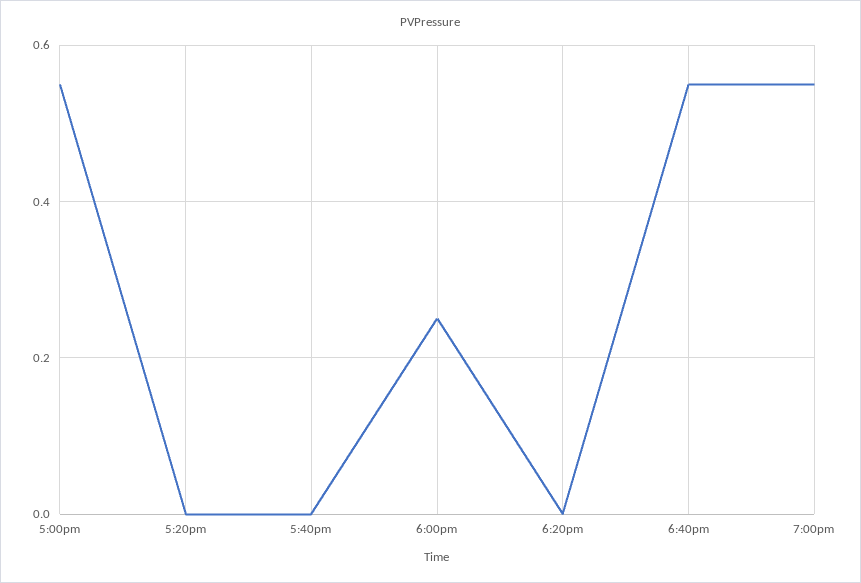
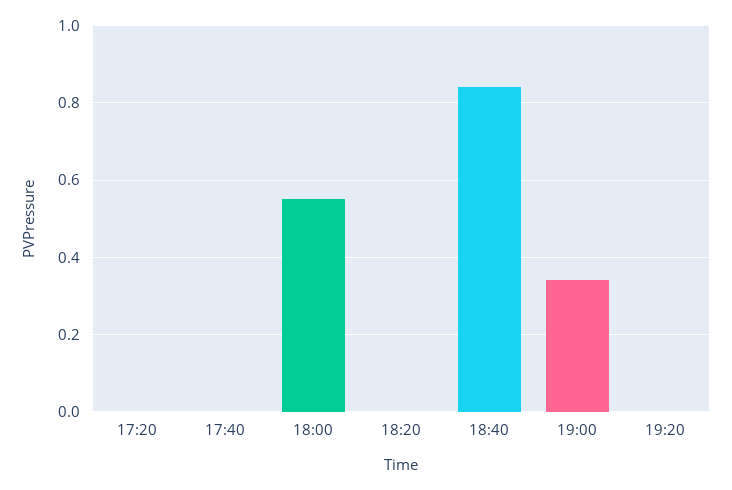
5:00pm: 0.55 -> none
6:00pm: 0.25 -> 0.55
6:40pm: 0.55 -> 0.85
7:00pm: 0.55 -> 0.35
19:20: none -> 0

